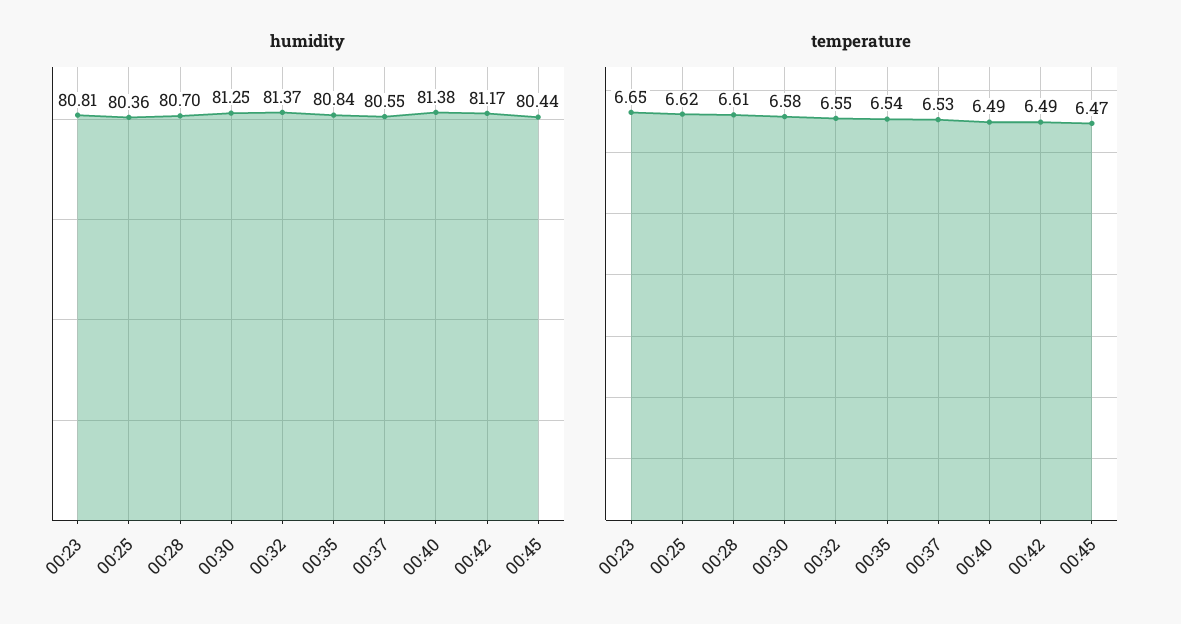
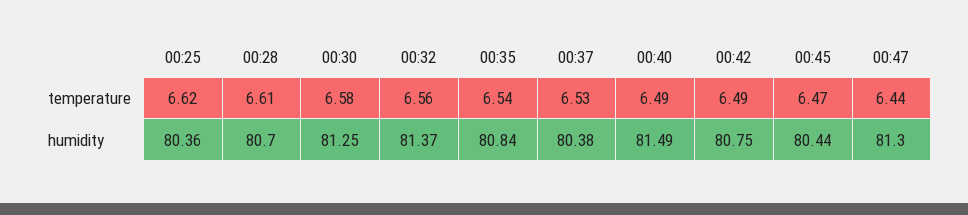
humidity, 00:23: 80.81 -> none
humidity, 00:37: 80.55 -> 80.38
humidity, 00:40: 81.38 -> 81.49
humidity, 00:42: 81.17 -> 80.75
temperature, 00:23: 6.65 -> none
temperature, 00:32: 6.55 -> 6.56
temperature, 00:47: none -> 6.44
humidity, 00:47: none -> 81.3

